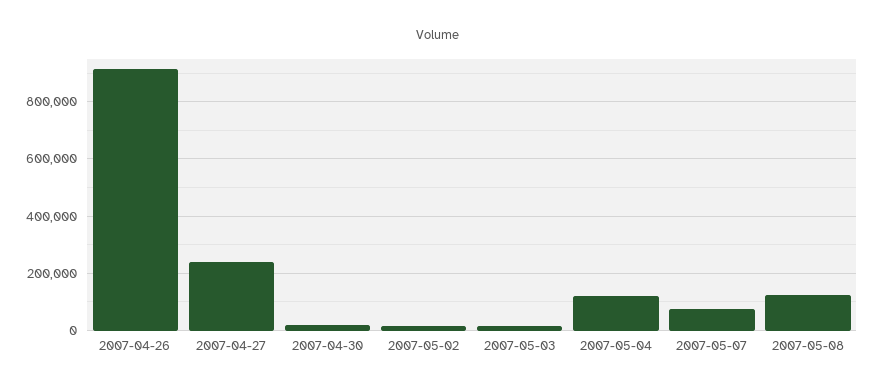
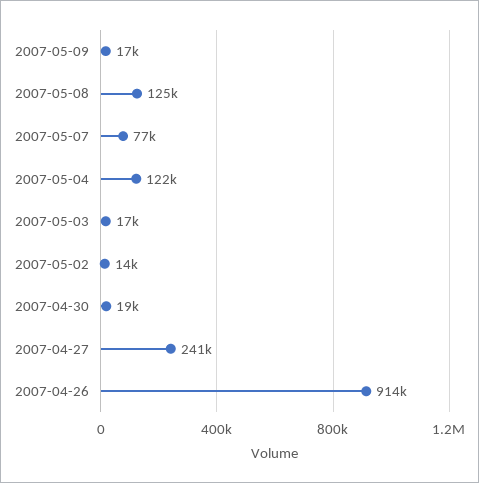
2007-05-09: none -> 17000

